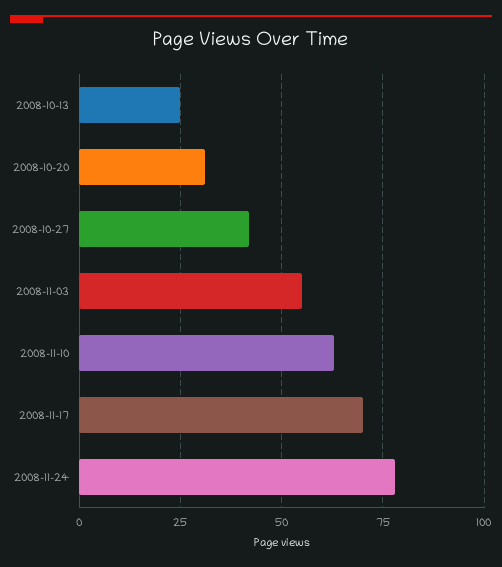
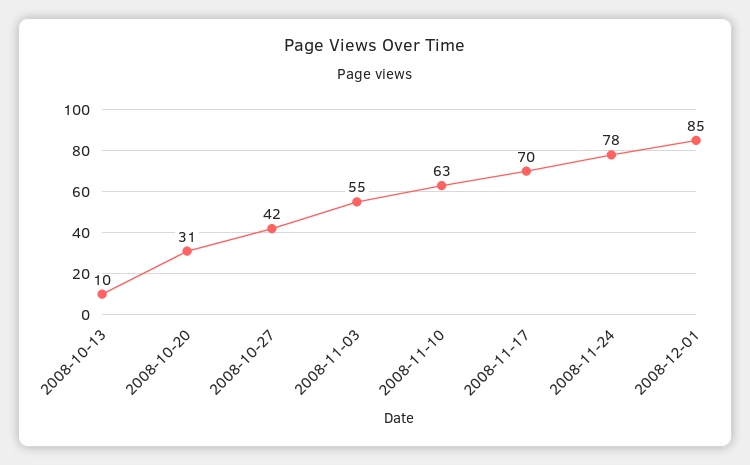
2008-10-13: 25 -> 10
2008-12-01: none -> 85

